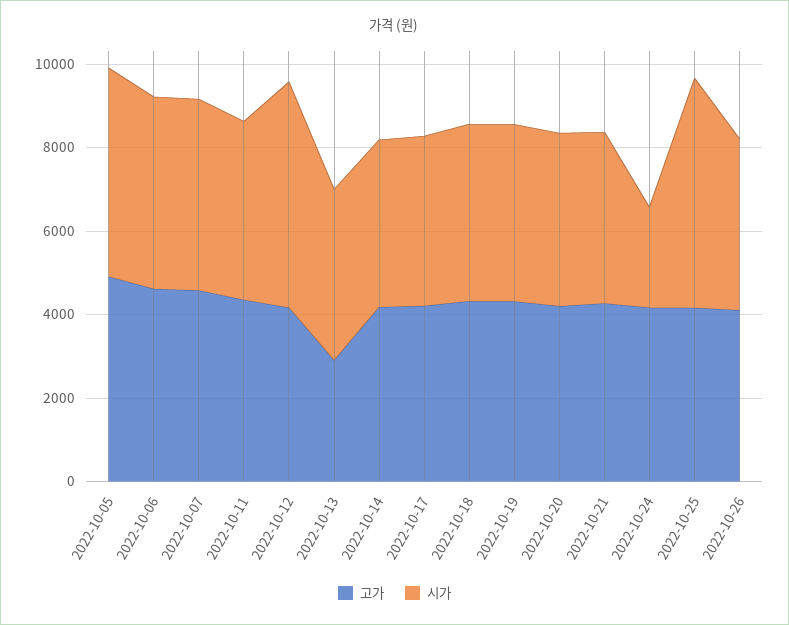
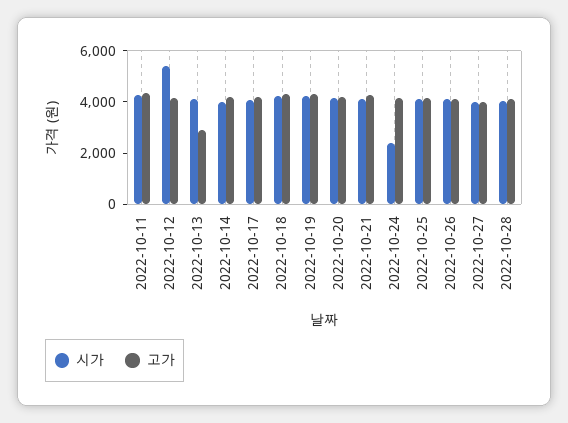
고가, 2022-10-05: 5000 -> none
시가, 2022-10-05: 5000 -> none
고가, 2022-10-06: 4500 -> none
시가, 2022-10-06: 4500 -> none
고가, 2022-10-07: 4500 -> none
시가, 2022-10-07: 4500 -> none
시가, 2022-10-25: 5500 -> 4000
시가, 2022-10-27: none -> 4000
고가, 2022-10-27: none -> 4000
시가, 2022-10-28: none -> 4000
고가, 2022-10-28: none -> 4000

